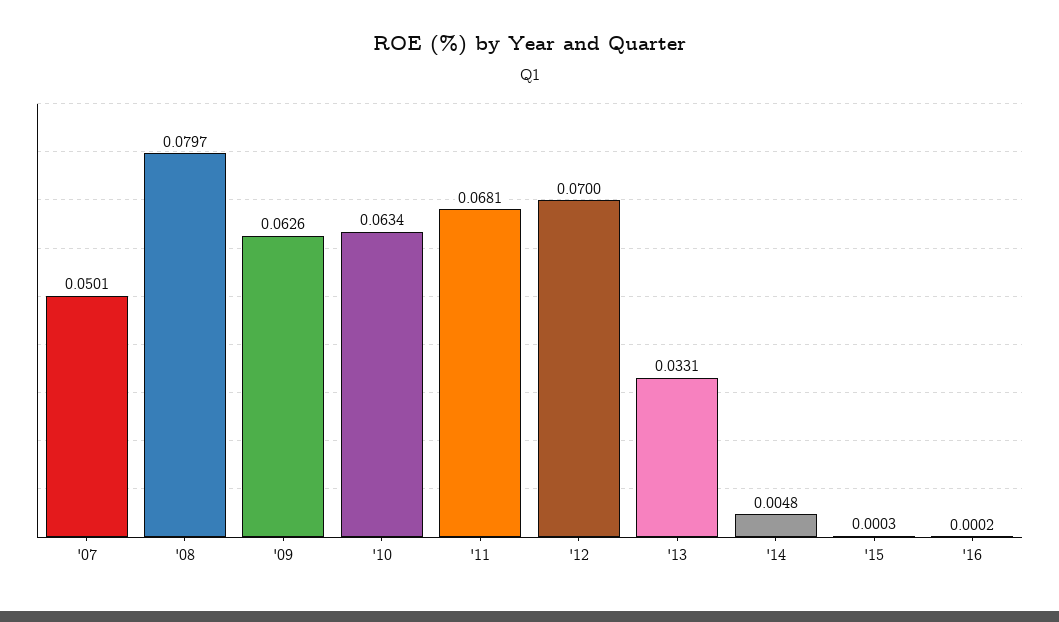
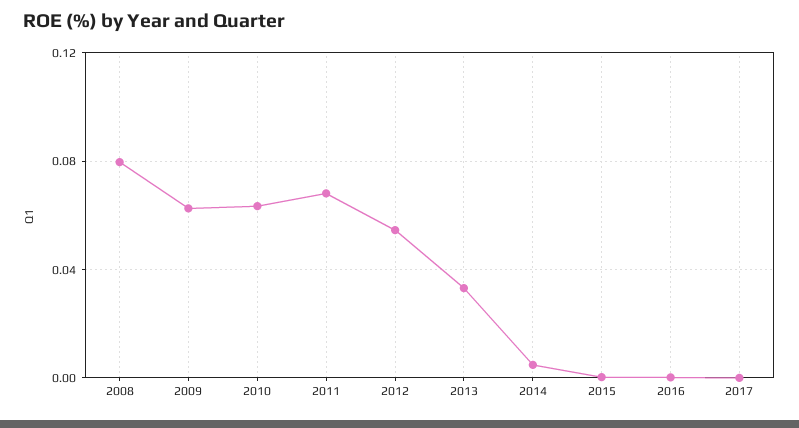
'07: 0.0501 -> none
'12: 0.07 -> 0.055
2017: none -> 0

